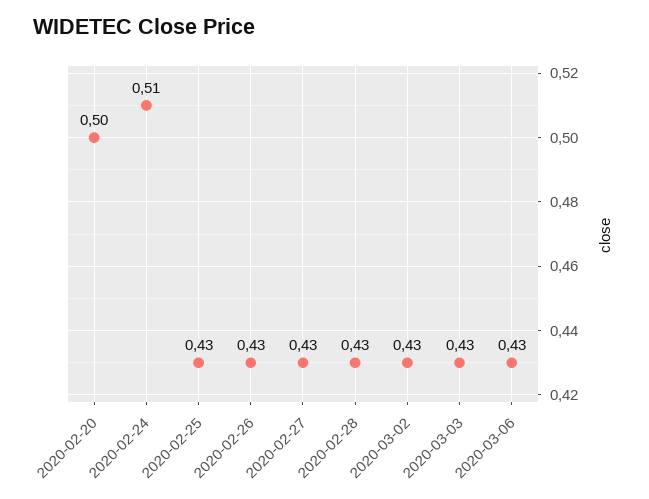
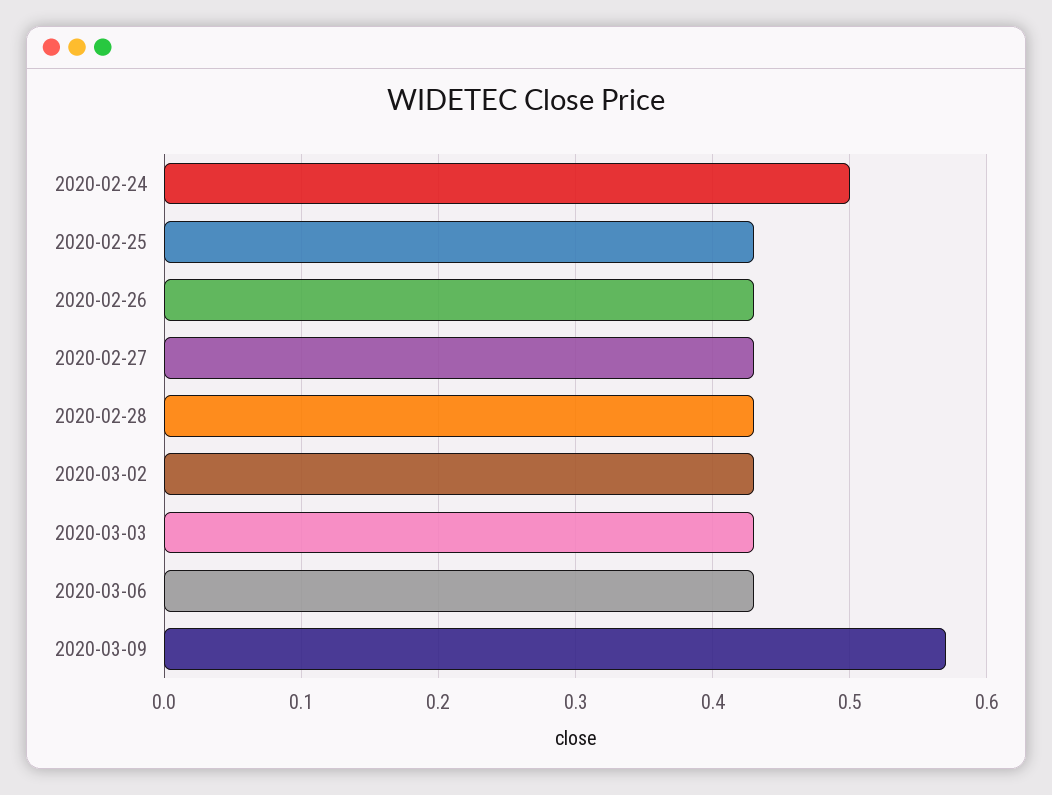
2020-02-20: 0.5 -> none
2020-02-24: 0.51 -> 0.5
2020-03-09: none -> 0.57

